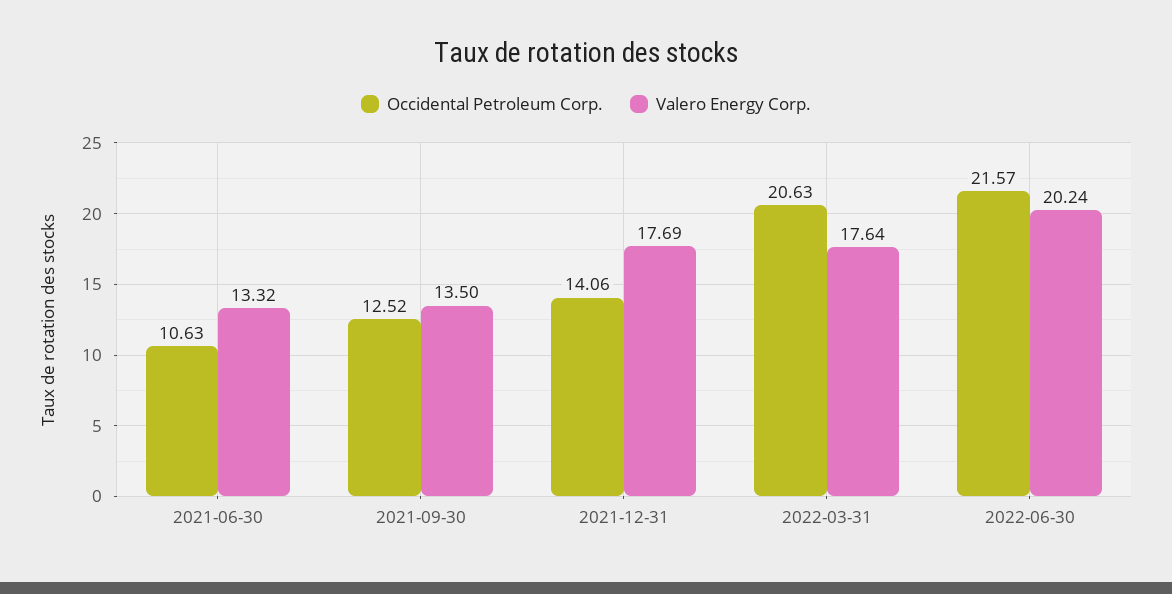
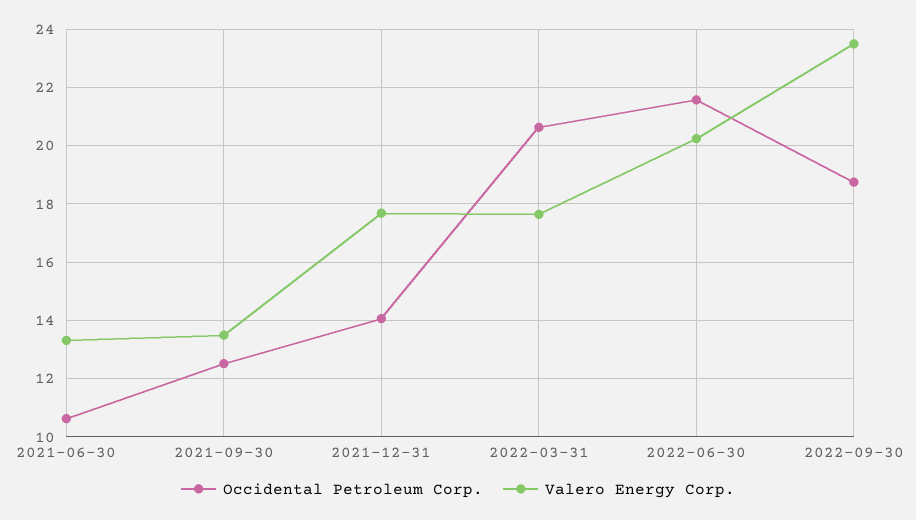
Occidental Petroleum Corp., 2022-09-30: none -> 18.75
Valero Energy Corp., 2022-09-30: none -> 23.5

